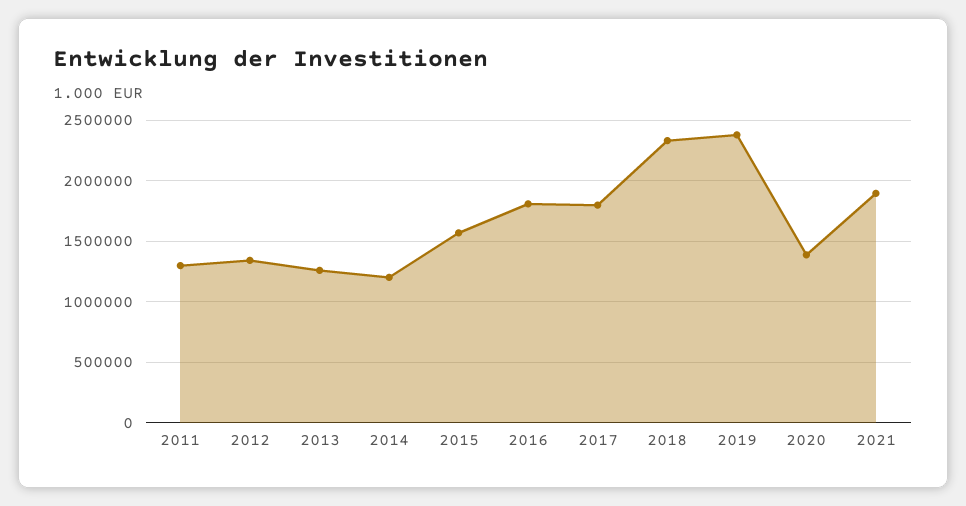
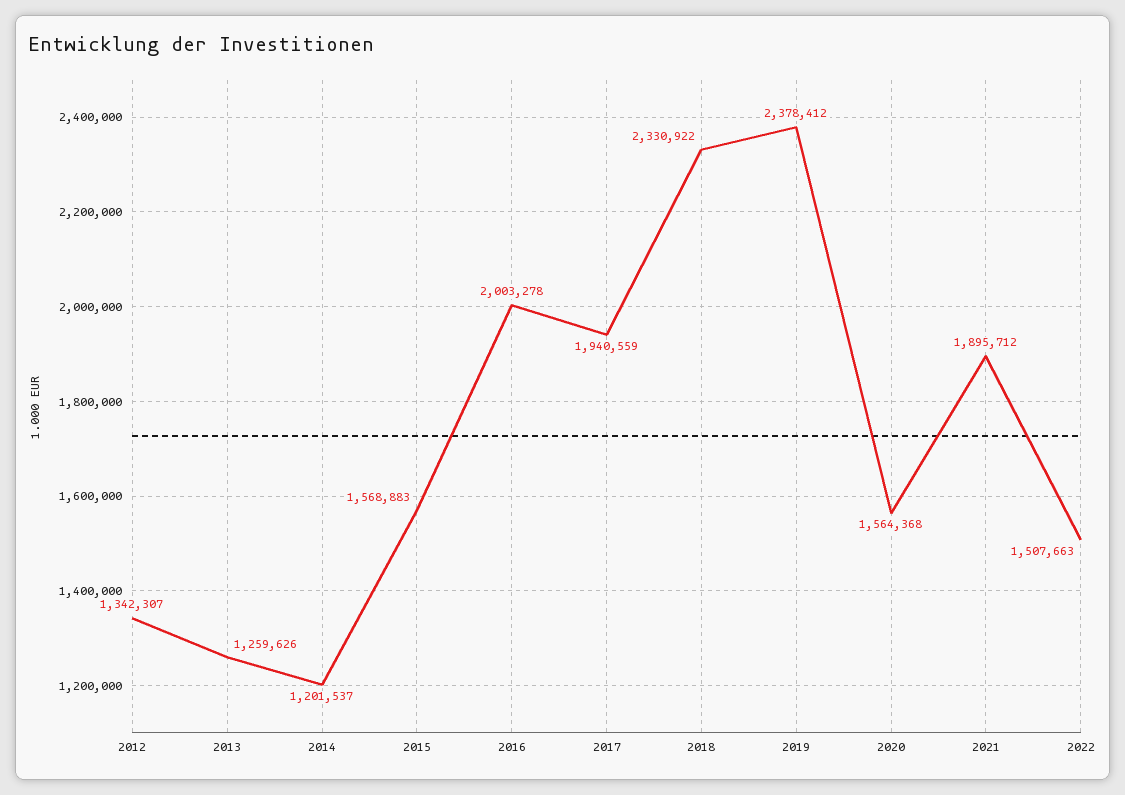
2011: 1300000 -> none
2016: 1800000 -> 2003278
2017: 1800000 -> 1940559
2020: 1400000 -> 1564368
2022: none -> 1507663

